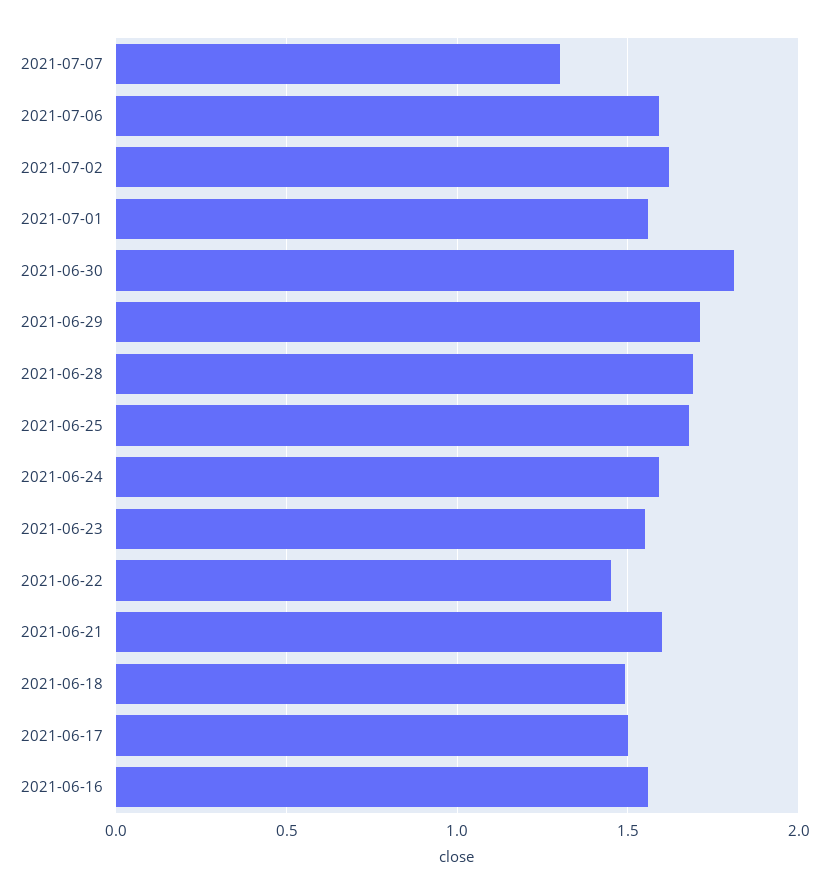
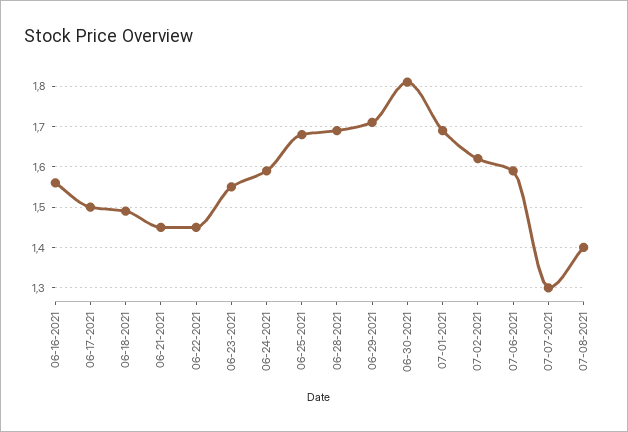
2021-07-01: 1.55 -> 1.7
2021-06-21: 1.6 -> 1.45
07-08-2021: none -> 1.4

